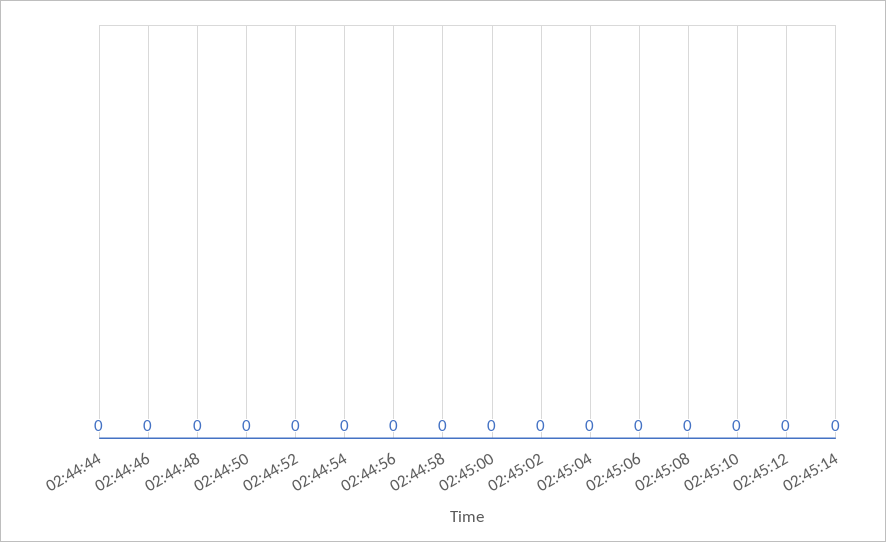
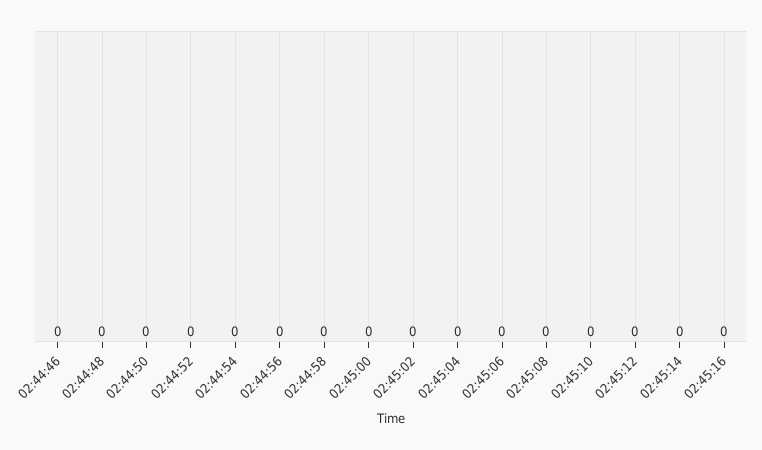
02:44:44: 0 -> none
02:45:16: none -> 0

